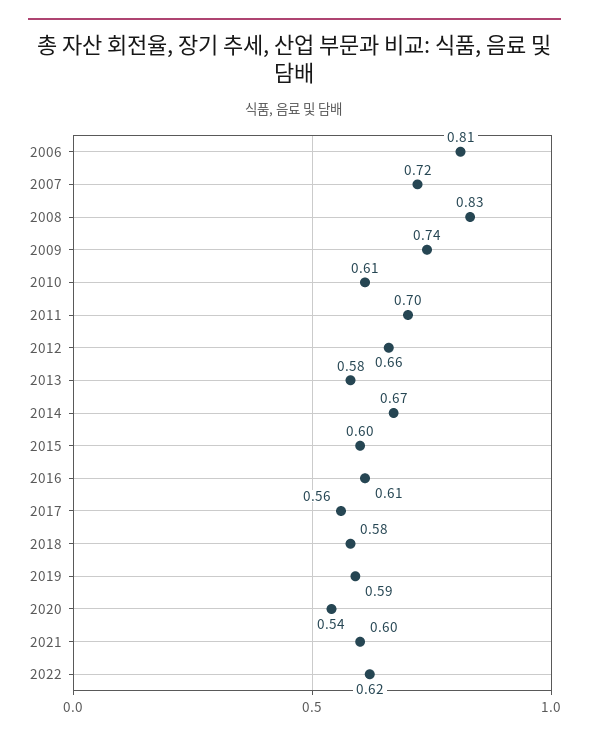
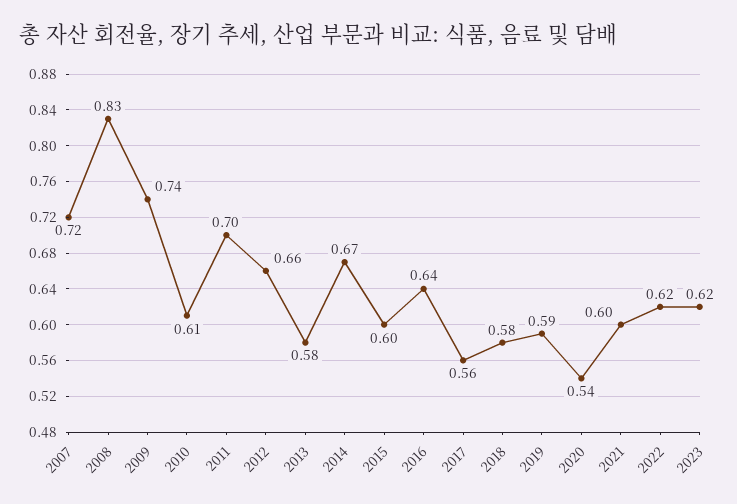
2006: 0.81 -> none
2016: 0.61 -> 0.64
2023: none -> 0.62

